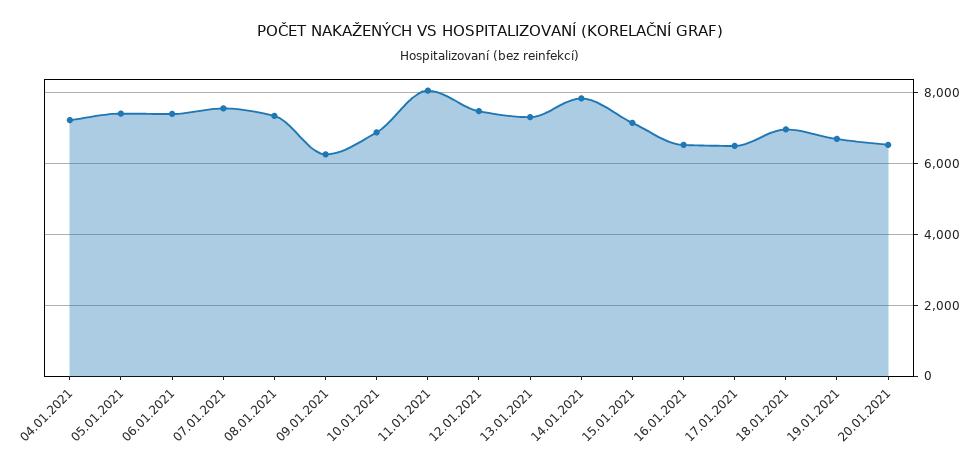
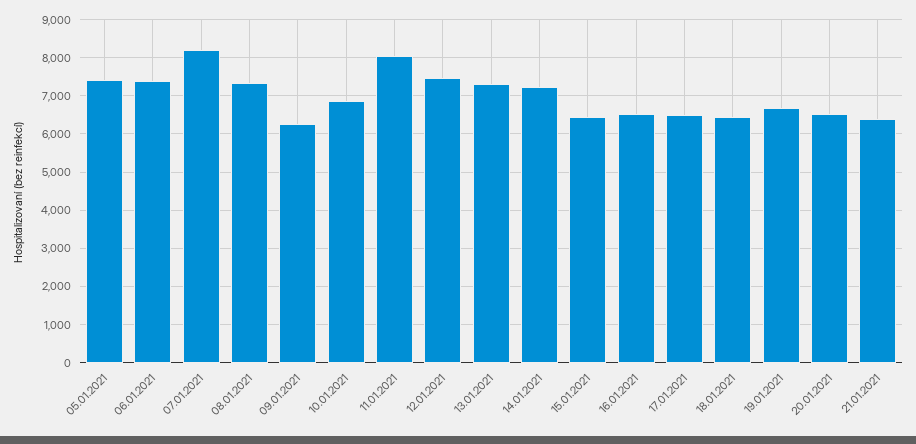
04.01.2021: 7200 -> none
07.01.2021: 7600 -> 8200
14.01.2021: 7800 -> 7200
15.01.2021: 7200 -> 6400
18.01.2021: 7000 -> 6400
21.01.2021: none -> 6400

